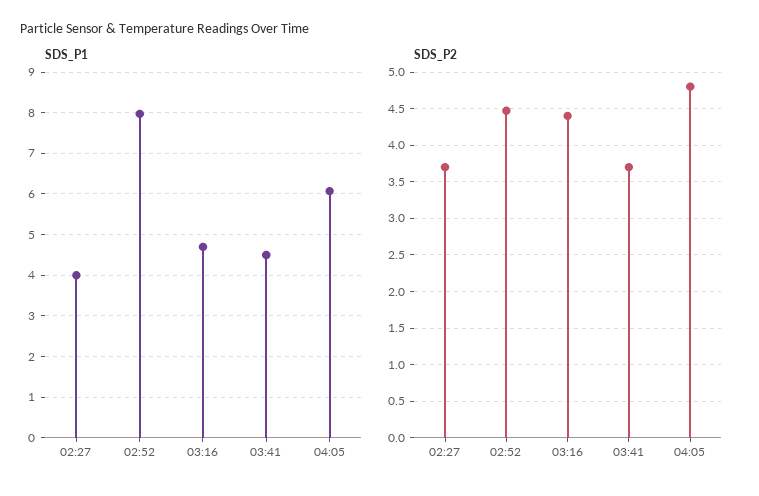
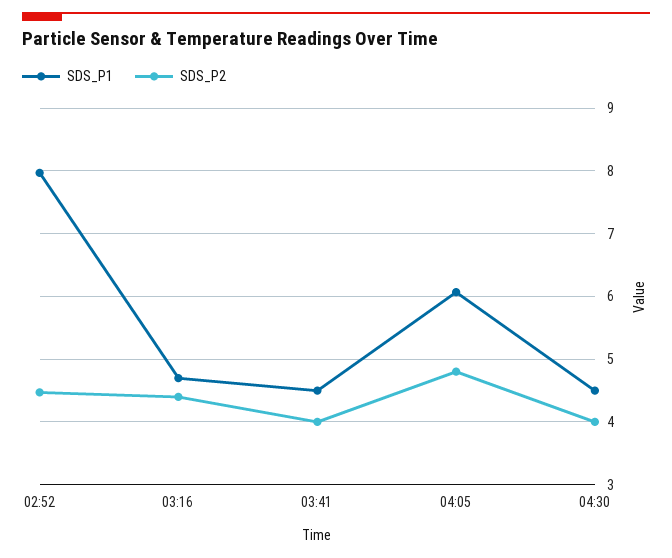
SDS_P1, 02:27: 4 -> none
SDS_P2, 02:27: 3.7 -> none
SDS_P2, 03:41: 3.7 -> 4
SDS_P1, 04:30: none -> 4.5
SDS_P2, 04:30: none -> 4

